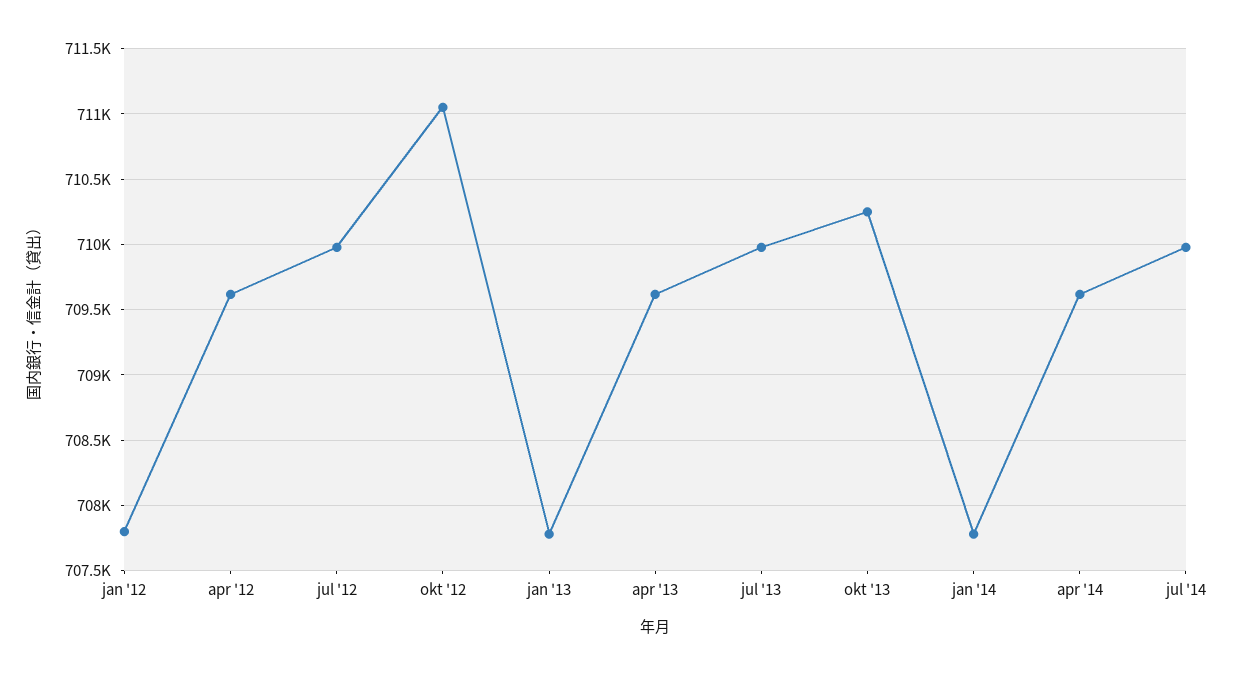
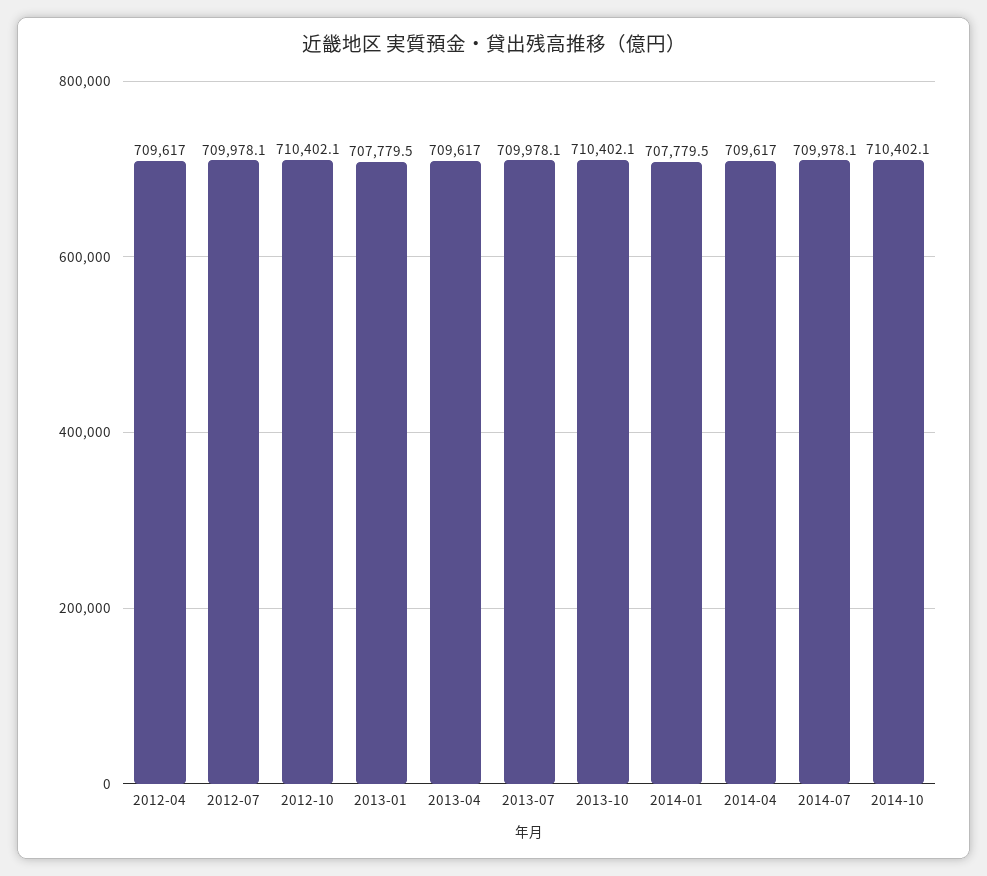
jan '12: 707800 -> none
okt '12: 711050 -> 710402.1
okt '13: 710250 -> 710402.1
2014-10: none -> 710402.1

